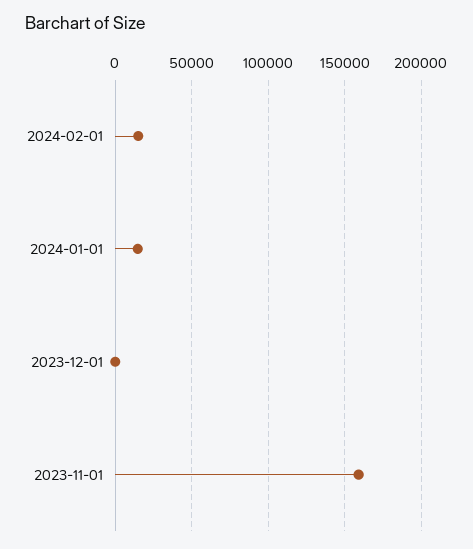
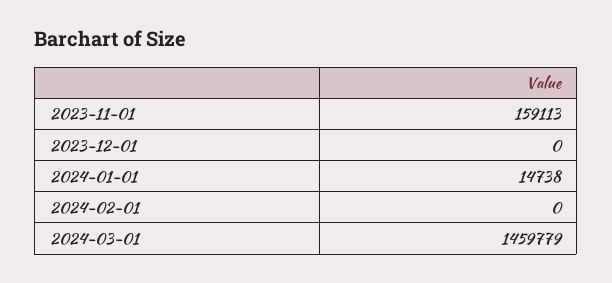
2024-02-01: 15000 -> 0
2024-03-01: none -> 1459779

